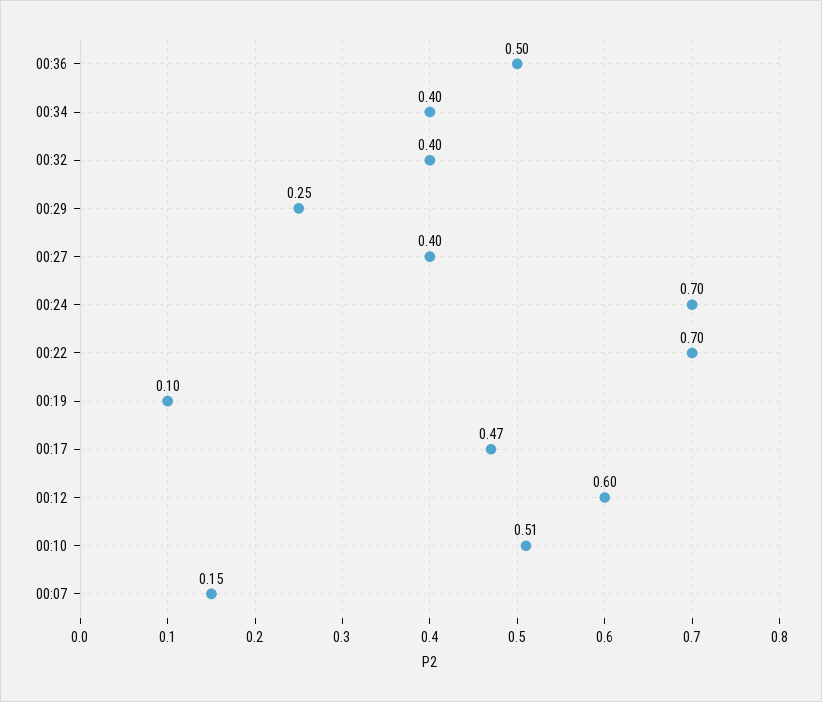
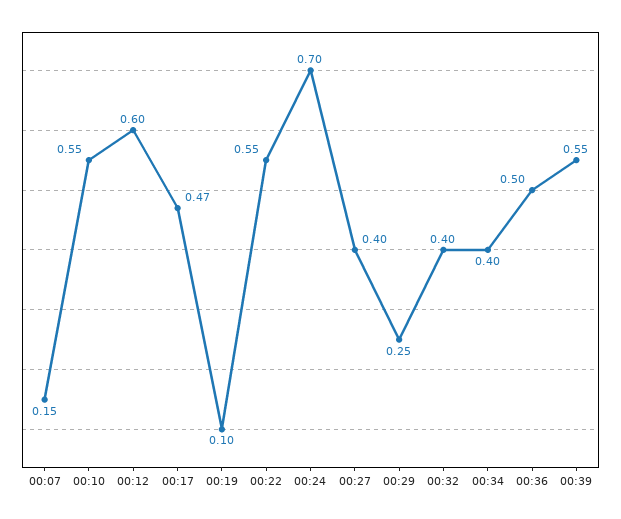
00:22: 0.7 -> 0.55
00:10: 0.51 -> 0.55
00:39: none -> 0.55

